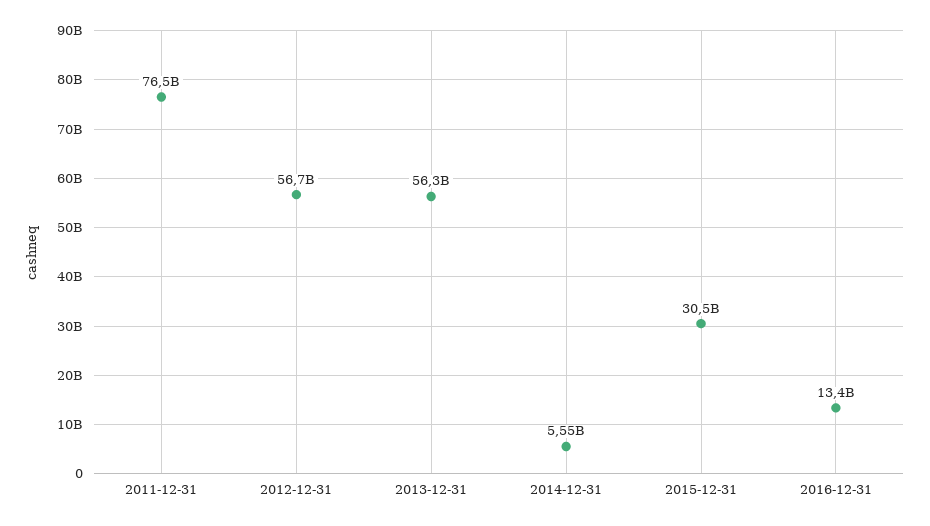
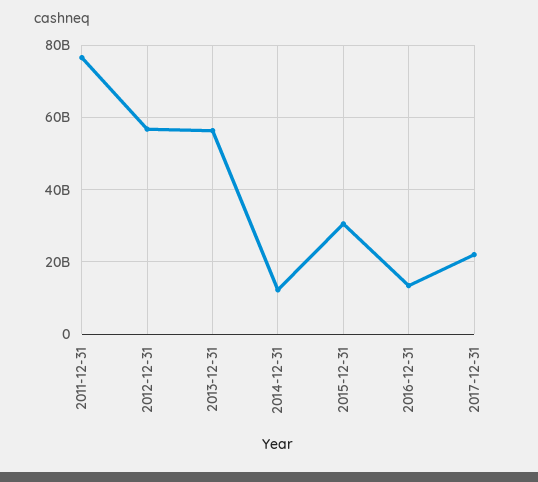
2014-12-31: 5550000000 -> 12000000000
2017-12-31: none -> 22000000000

